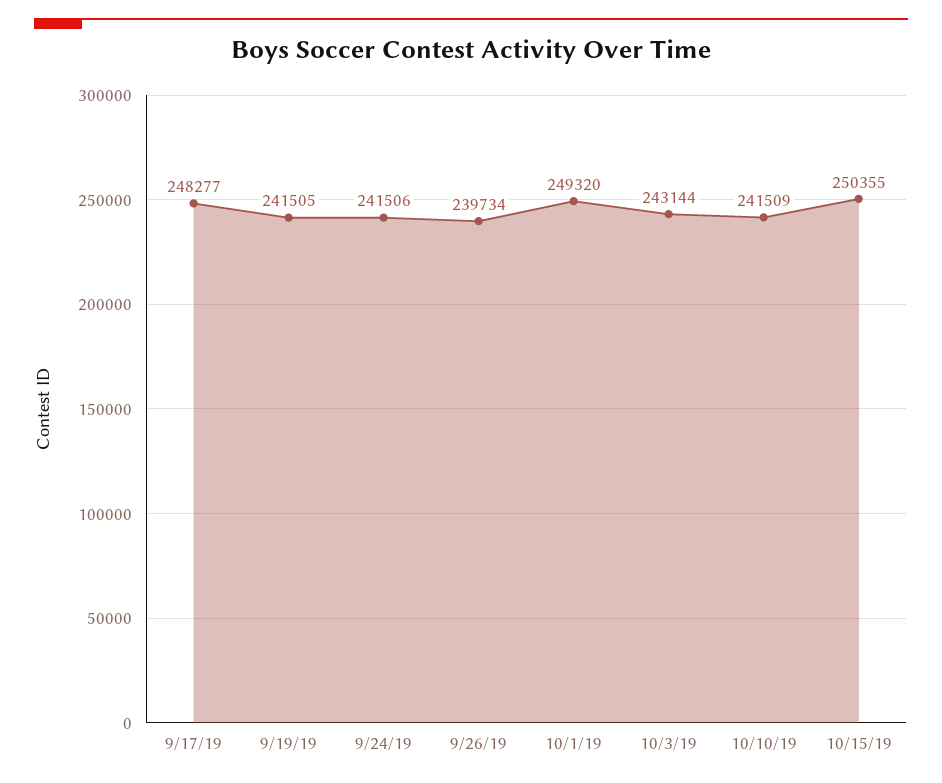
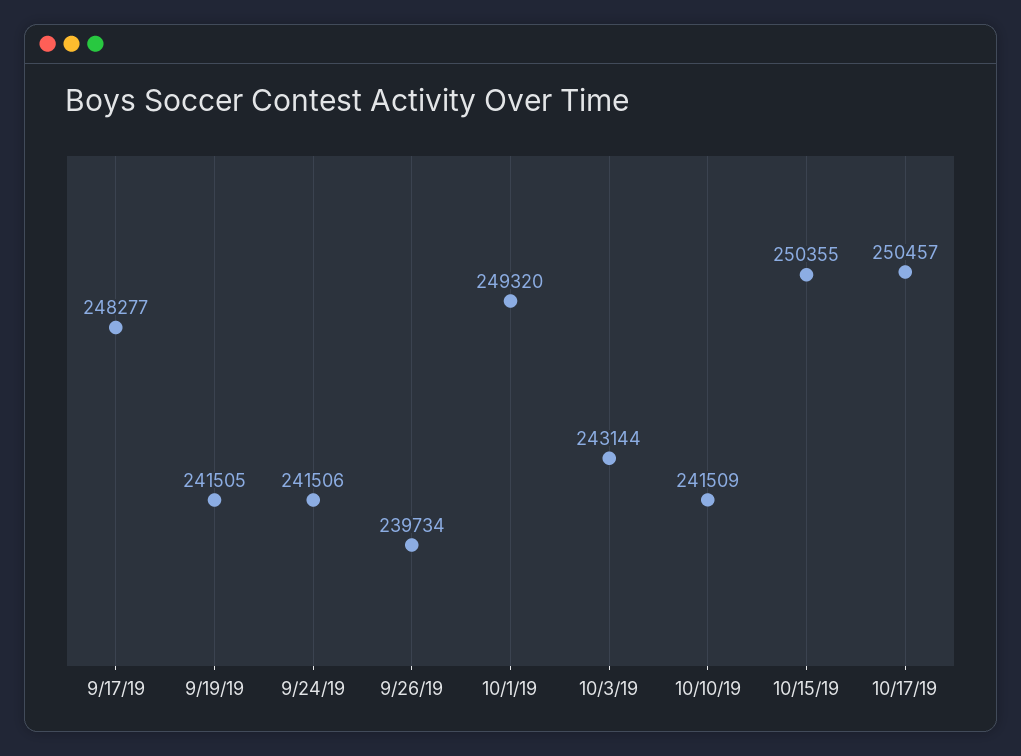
10/17/19: none -> 250457

